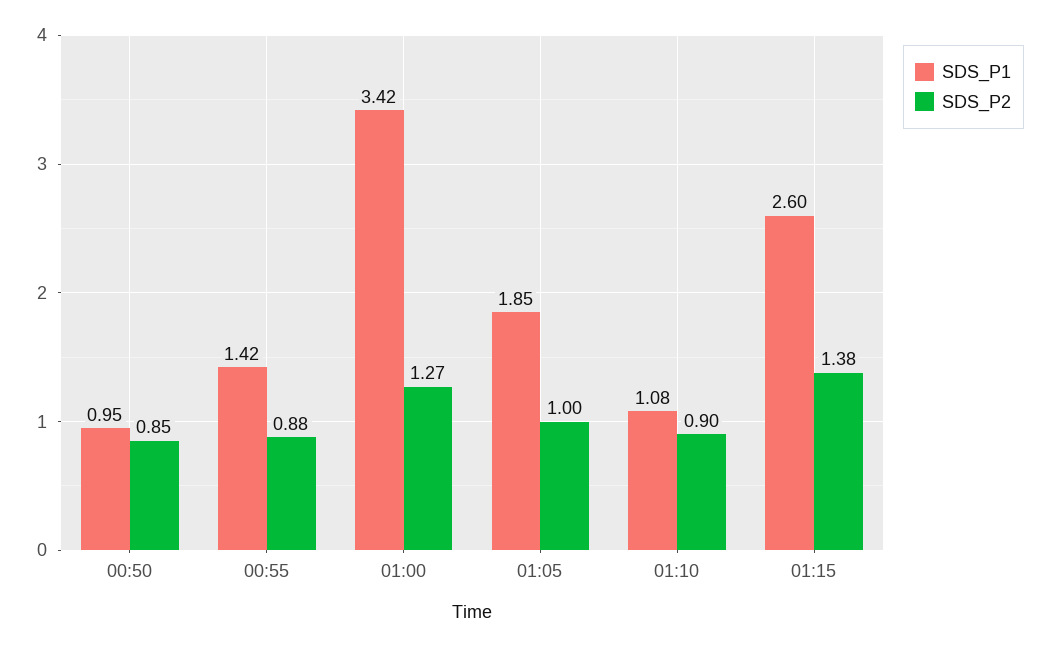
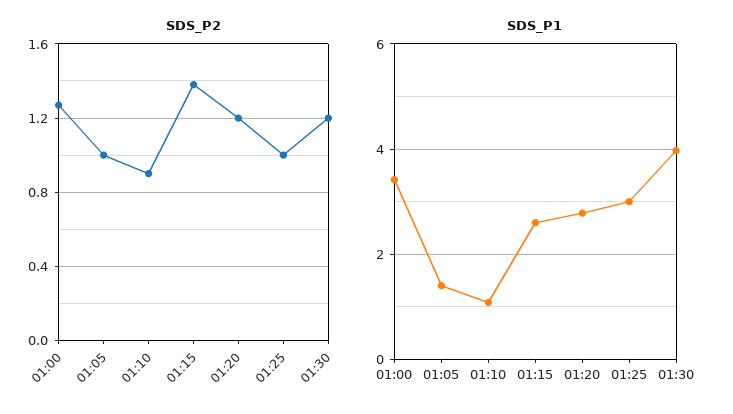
SDS_P1, 00:50: 0.95 -> none
SDS_P2, 00:50: 0.85 -> none
SDS_P1, 00:55: 1.42 -> none
SDS_P2, 00:55: 0.88 -> none
SDS_P1, 01:05: 1.85 -> 1.4
SDS_P2, 01:20: none -> 1.2
SDS_P2, 01:25: none -> 1
SDS_P2, 01:30: none -> 1.2
SDS_P1, 01:20: none -> 2.8
SDS_P1, 01:25: none -> 3
SDS_P1, 01:30: none -> 4

